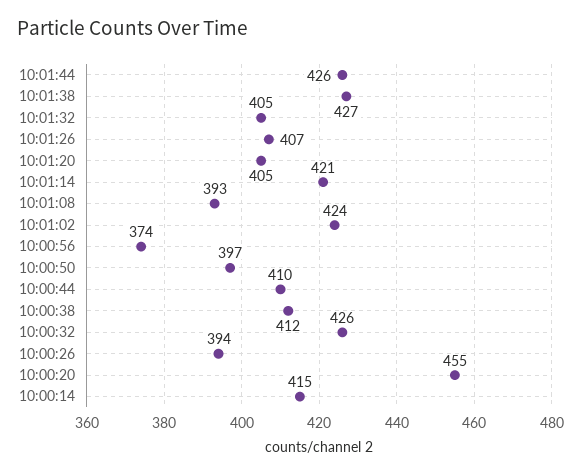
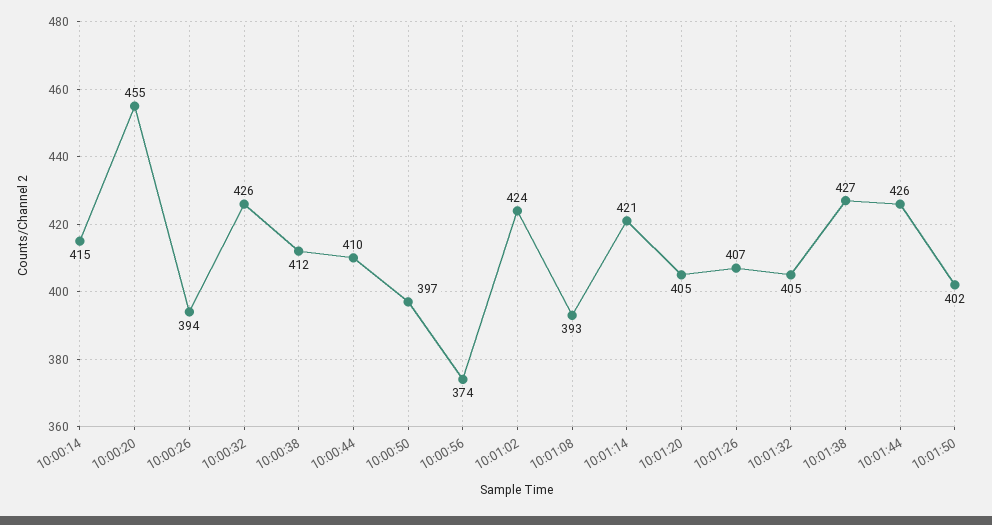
10:01:50: none -> 402

